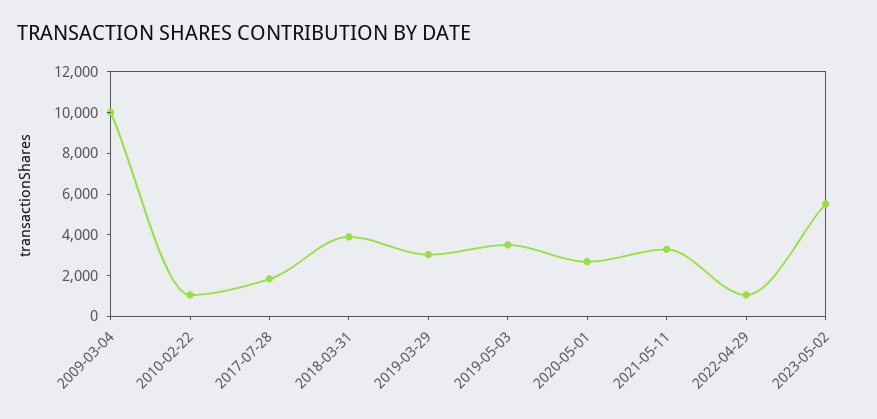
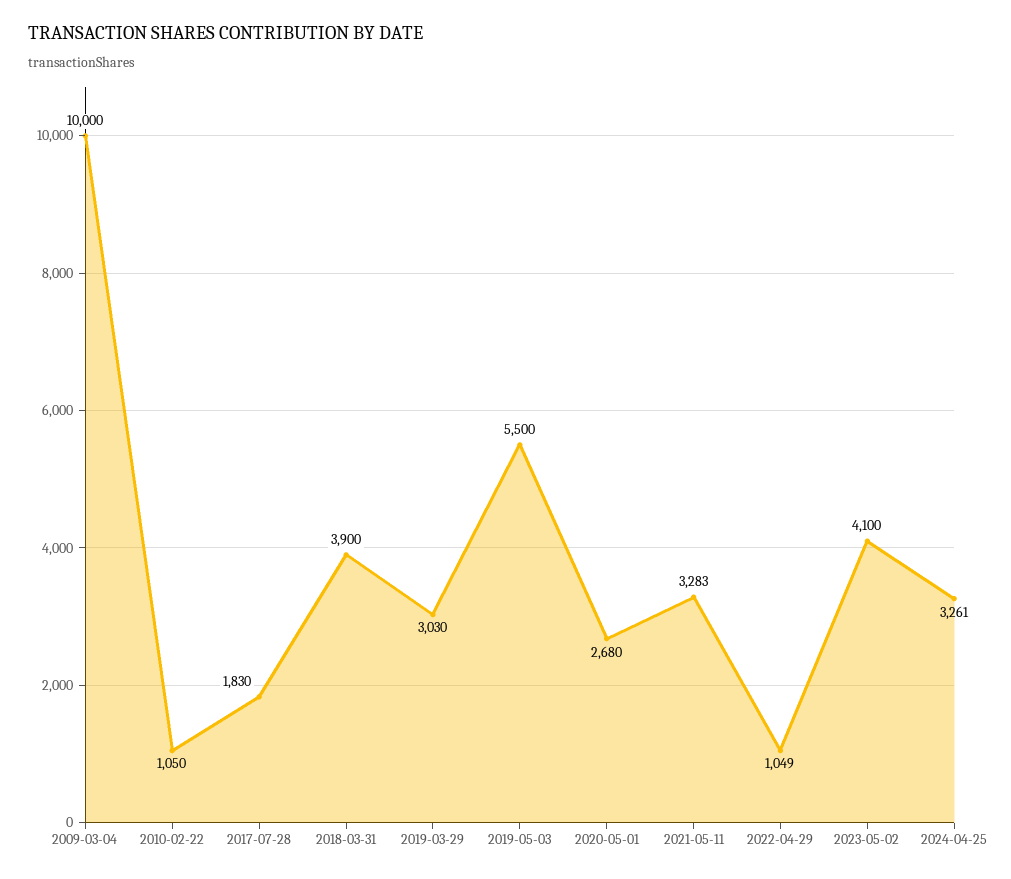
2019-05-03: 3500 -> 5500
2023-05-02: 5500 -> 4100
2024-04-25: none -> 3261

